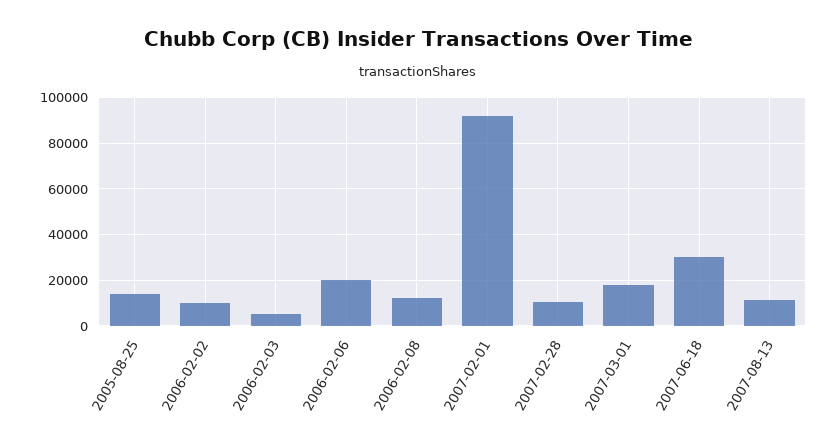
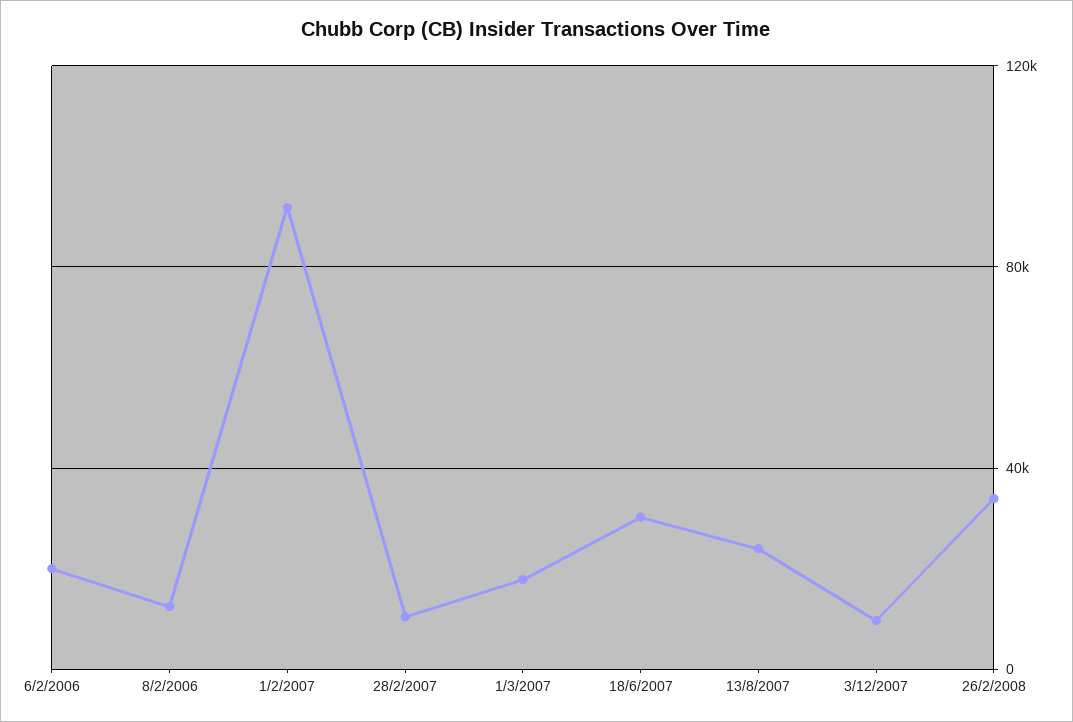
2005-08-25: 15000 -> none
2006-02-02: 10000 -> none
2006-02-03: 5000 -> none
2007-08-13: 10000 -> 25000
3/12/2007: none -> 10000
26/2/2008: none -> 35000

